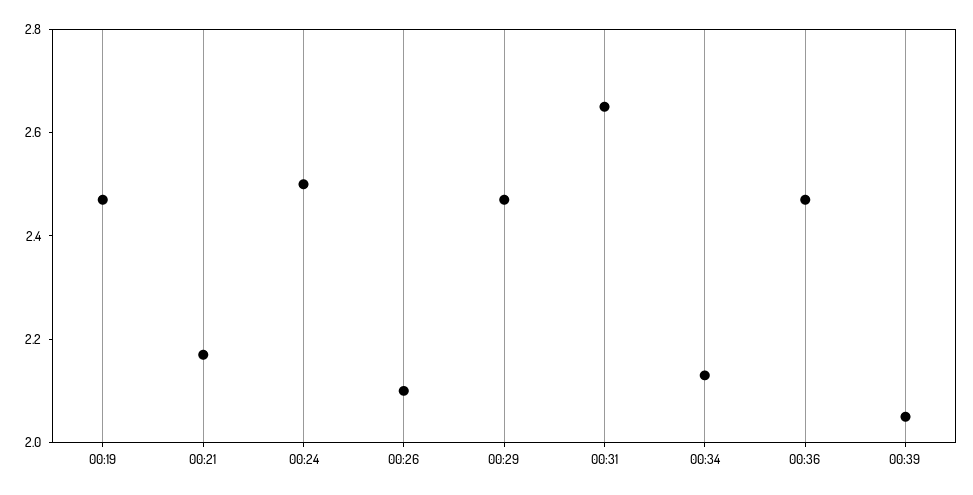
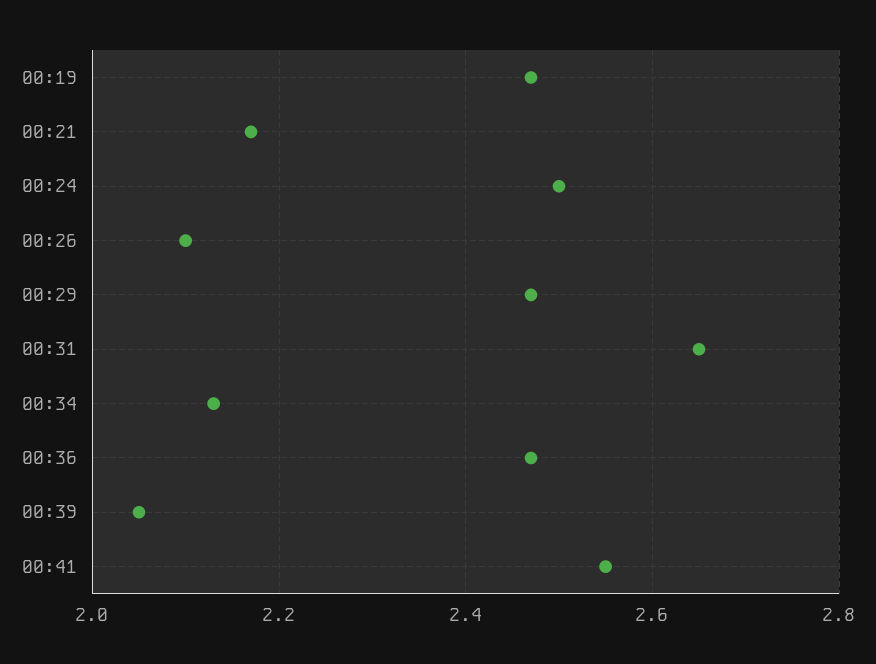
00:41: none -> 2.55

